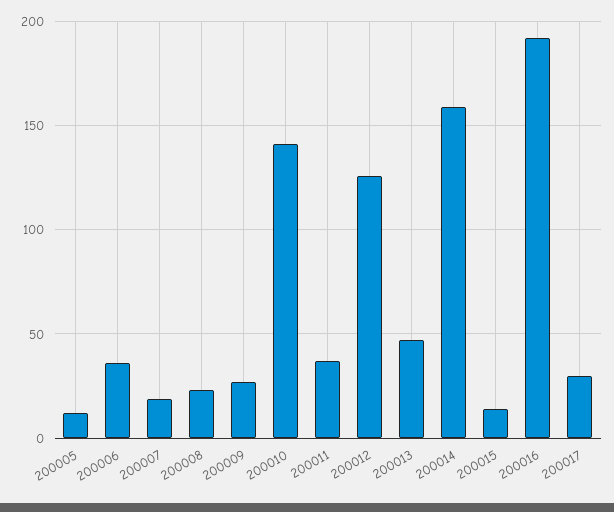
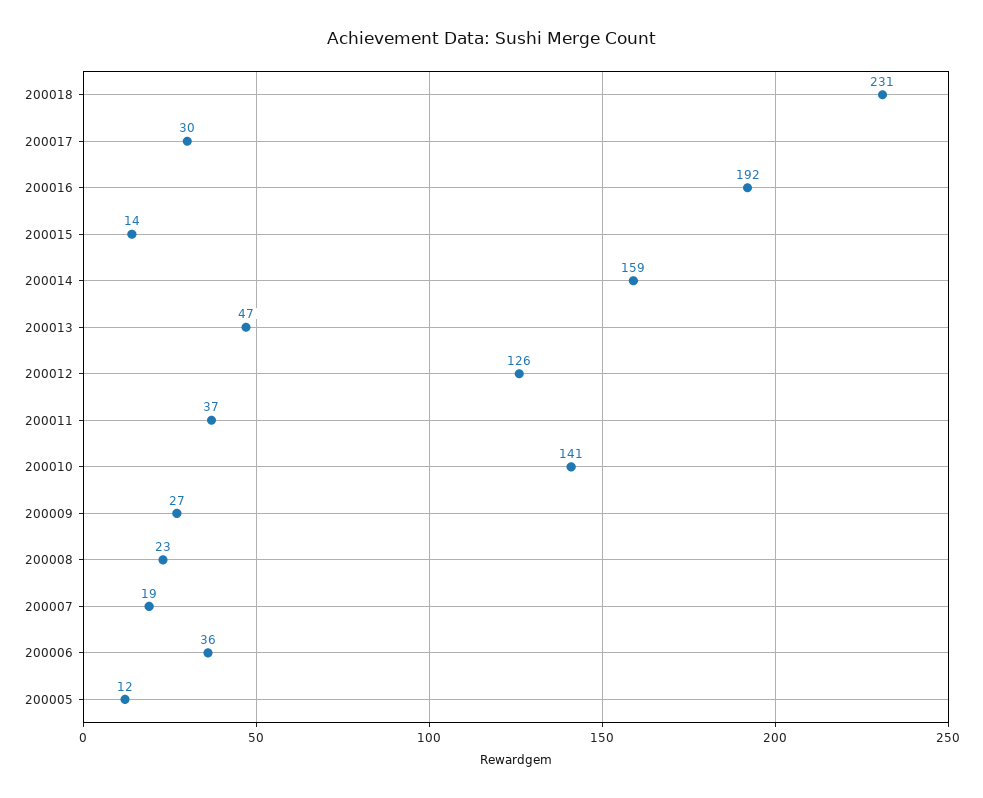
200018: none -> 231

